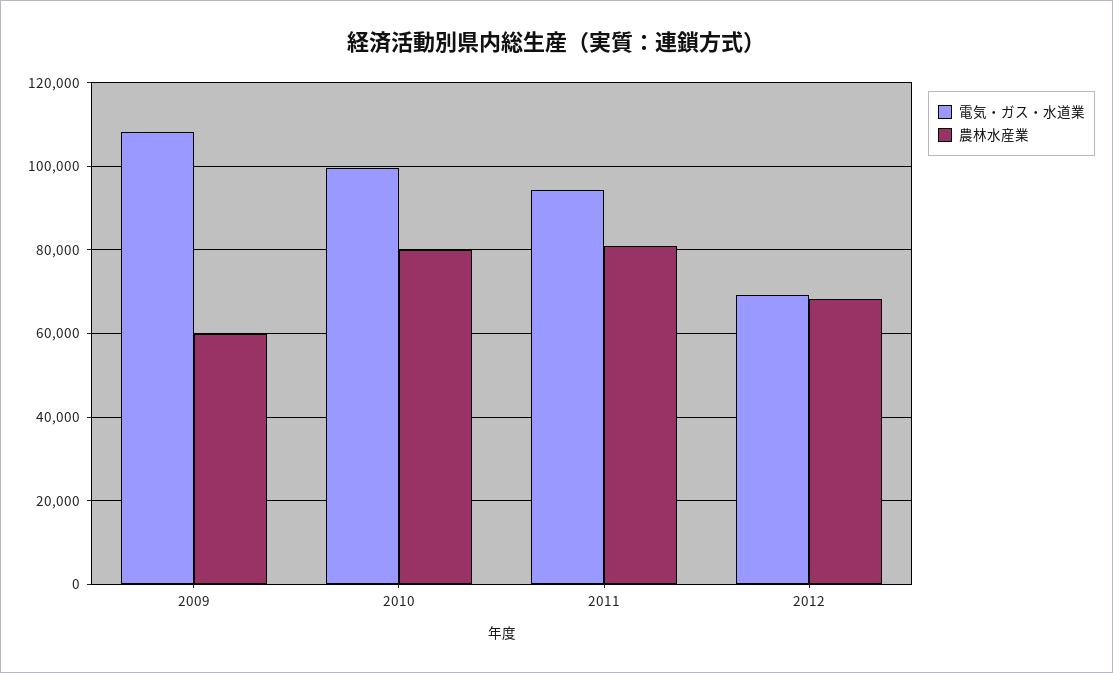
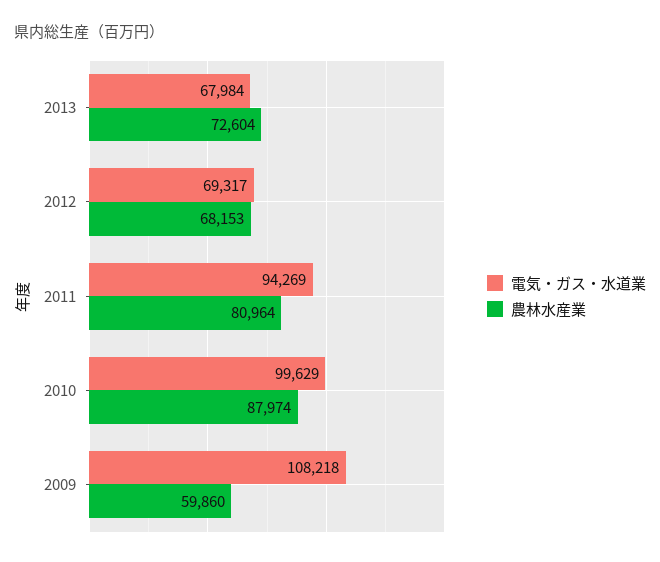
農林水産業, 2010: 80000 -> 87974
電気・ガス・水道業, 2013: none -> 67984
農林水産業, 2013: none -> 72604

